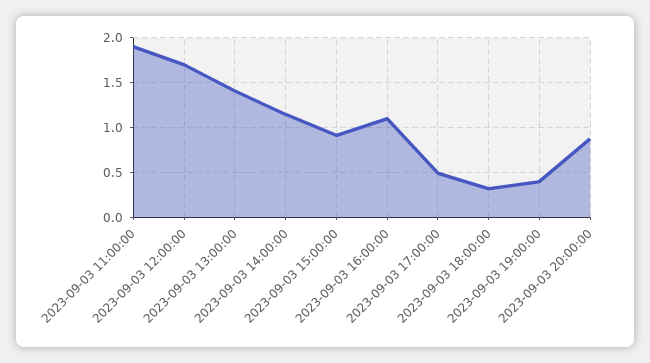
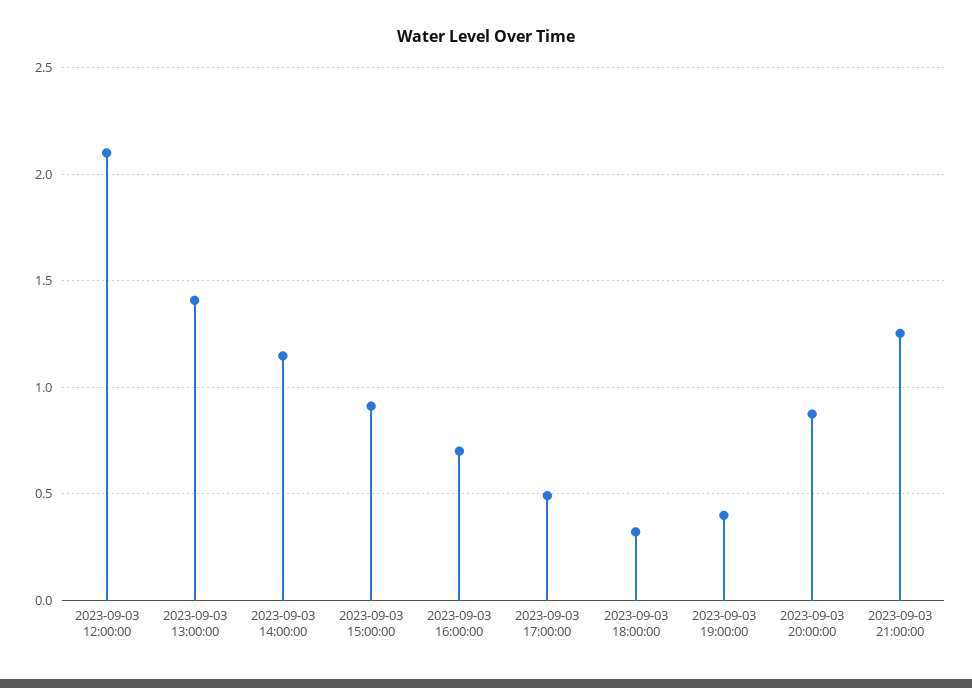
2023-09-03 11:00:00: 1.9 -> none
2023-09-03 12:00:00: 1.7 -> 2.1
2023-09-03 16:00:00: 1.1 -> 0.7
2023-09-03 21:00:00: none -> 1.25

